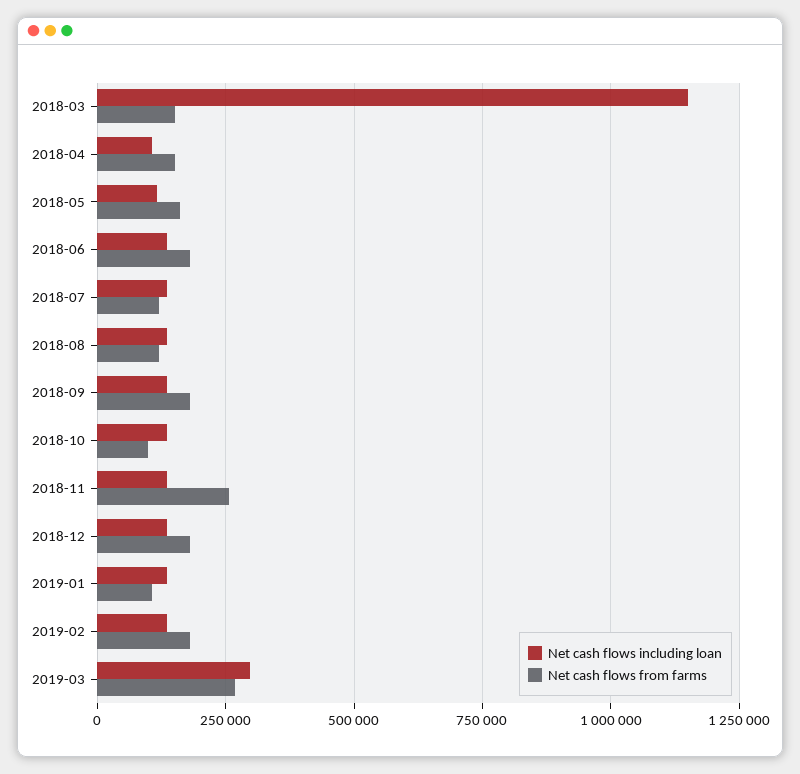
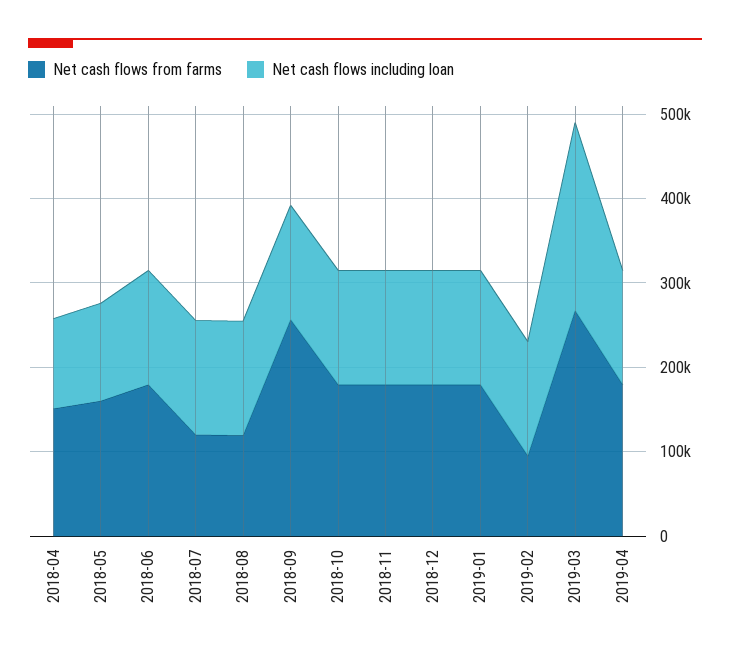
Net cash flows including loan, 2018-03: 1150000 -> none
Net cash flows from farms, 2018-03: 150000 -> none
Net cash flows from farms, 2018-09: 175000 -> 260000
Net cash flows from farms, 2018-10: 100000 -> 180000
Net cash flows from farms, 2018-11: 250000 -> 180000
Net cash flows from farms, 2019-01: 100000 -> 180000
Net cash flows from farms, 2019-02: 175000 -> 100000
Net cash flows including loan, 2019-03: 300000 -> 220000
Net cash flows from farms, 2019-04: none -> 180000
Net cash flows including loan, 2019-04: none -> 140000

